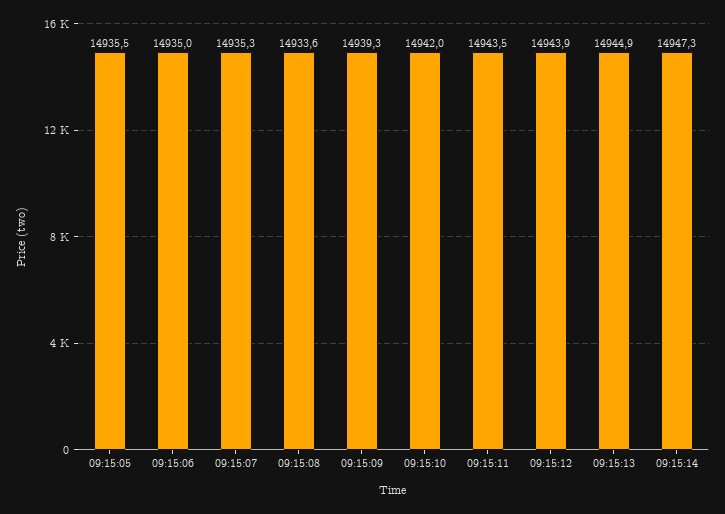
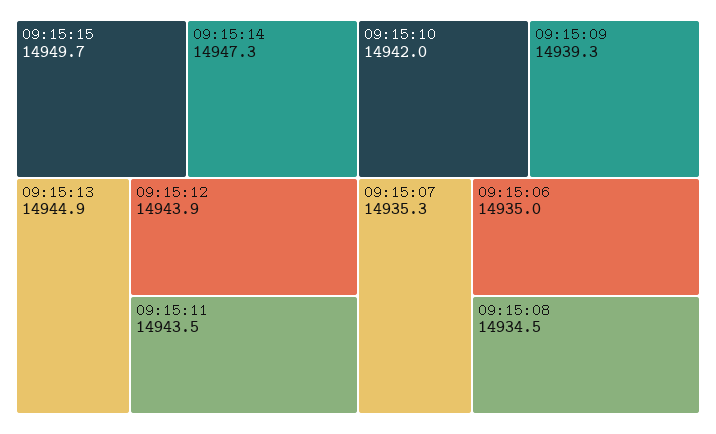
09:15:05: 14935.5 -> none
09:15:08: 14933.6 -> 14934.5
09:15:15: none -> 14949.7

